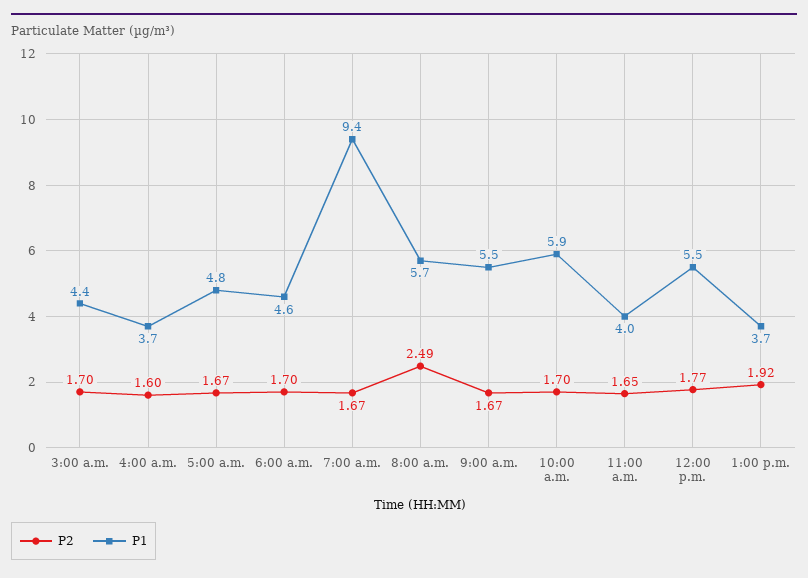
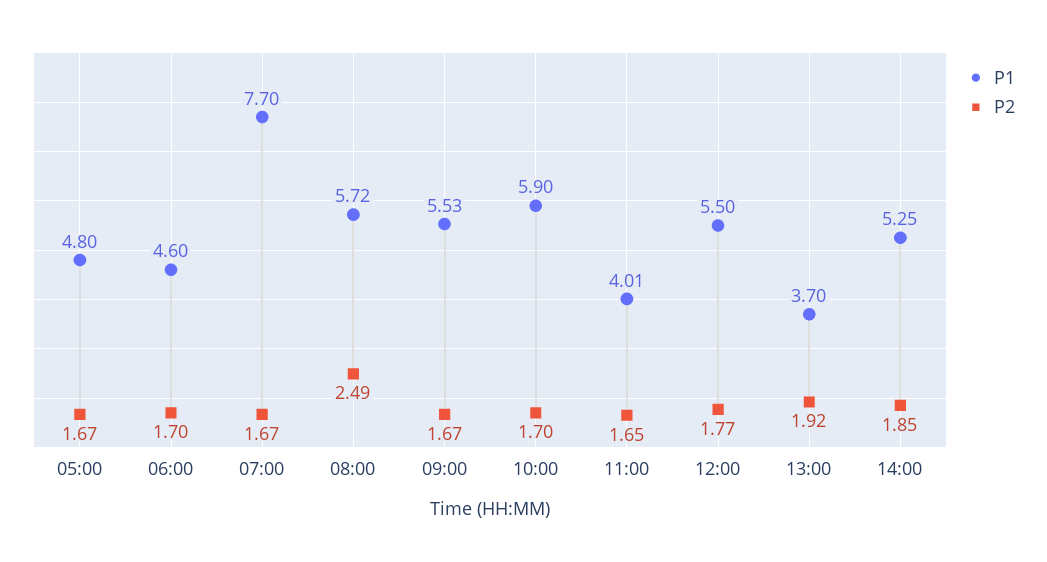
P2, 3:00 a.m.: 1.7 -> none
P1, 3:00 a.m.: 4.4 -> none
P2, 4:00 a.m.: 1.6 -> none
P1, 4:00 a.m.: 3.7 -> none
P1, 7:00 a.m.: 9.4 -> 7.7
P1, 14:00: none -> 5.25
P2, 14:00: none -> 1.85

